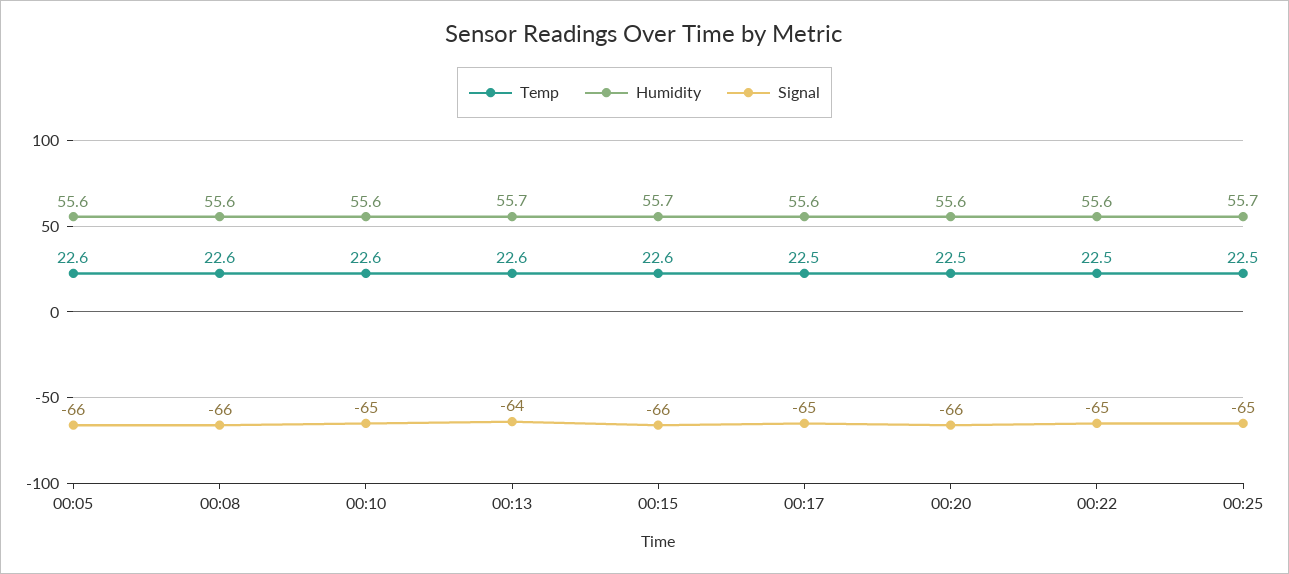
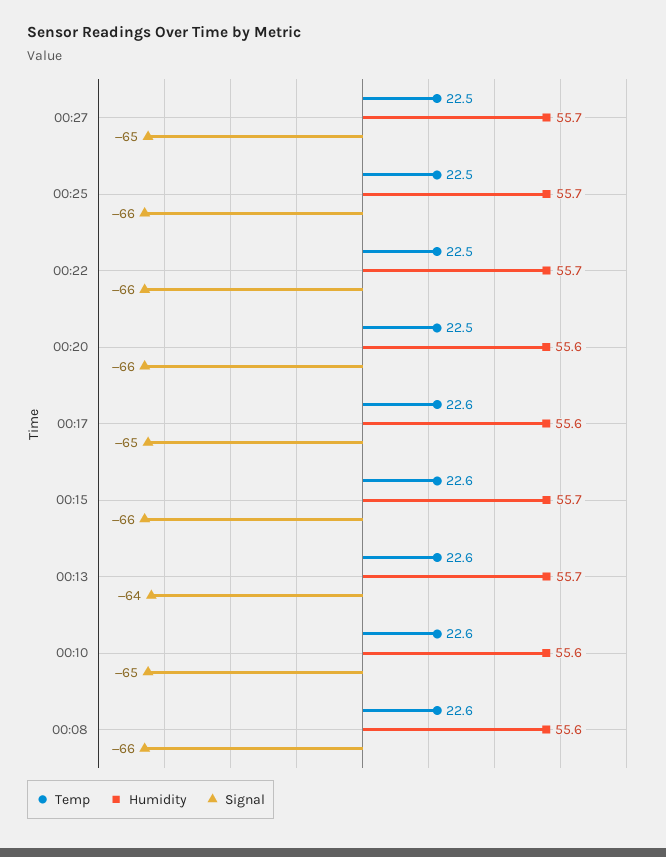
Temp, 00:05: 22.6 -> none
Humidity, 00:05: 55.6 -> none
Signal, 00:05: -66 -> none
Temp, 00:17: 22.5 -> 22.6
Humidity, 00:22: 55.6 -> 55.7
Signal, 00:22: -65 -> -66
Signal, 00:25: -65 -> -66
Temp, 00:27: none -> 22.5
Humidity, 00:27: none -> 55.7
Signal, 00:27: none -> -65

